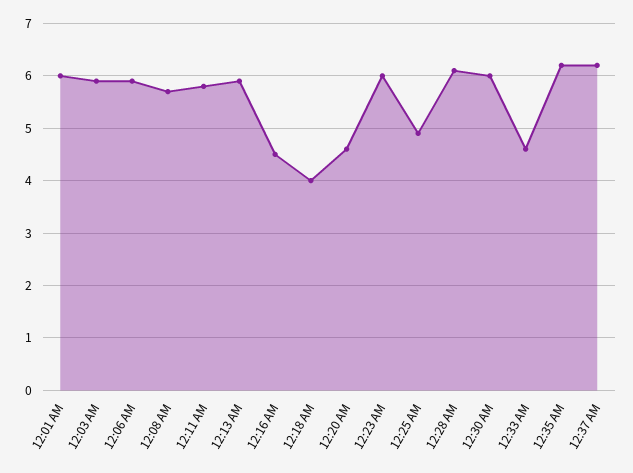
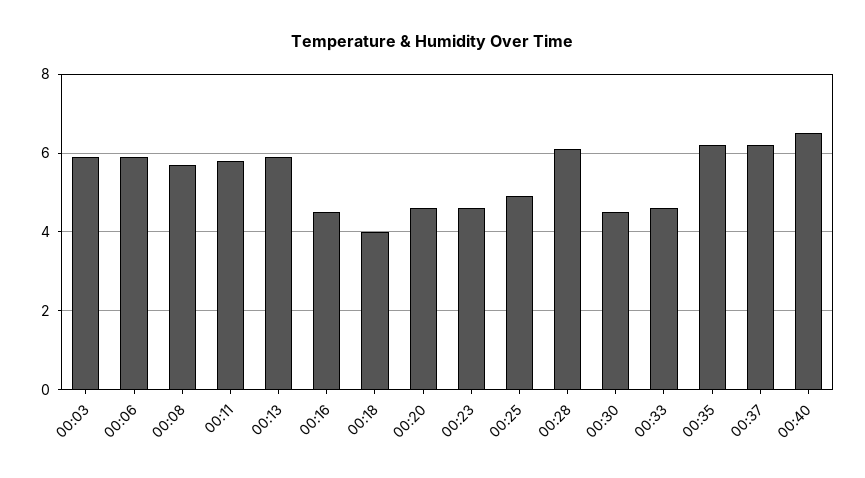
12:01 AM: 6 -> none
12:23 AM: 6 -> 4.5
12:30 AM: 6 -> 4.5
00:40: none -> 6.5

